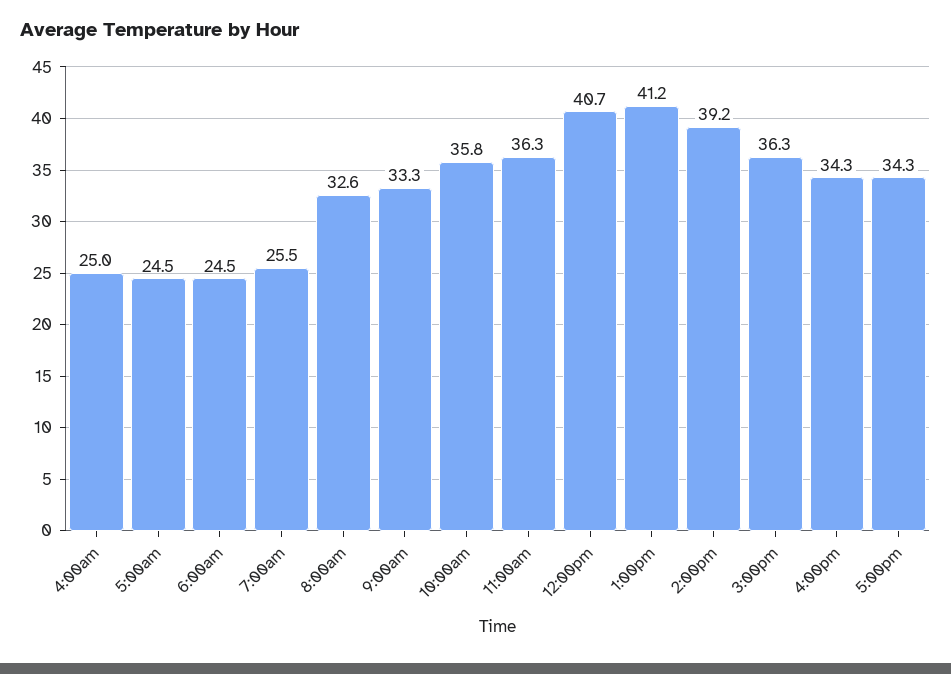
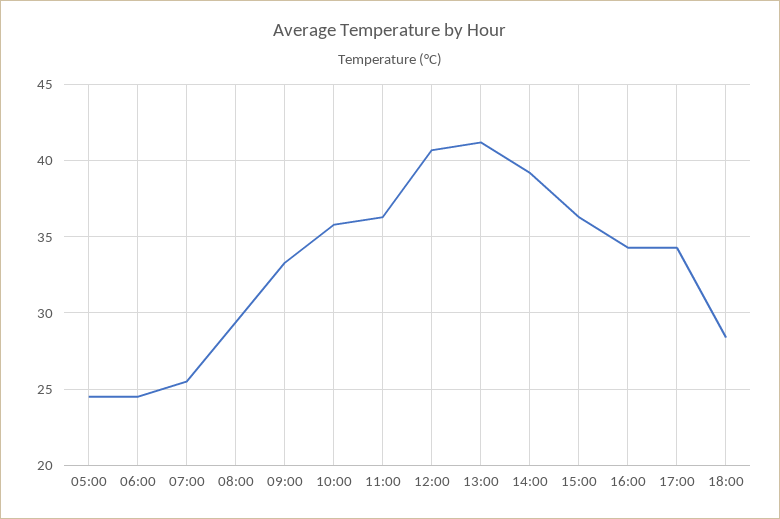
4:00am: 25 -> none
8:00am: 32.6 -> 29.5
18:00: none -> 28.5

